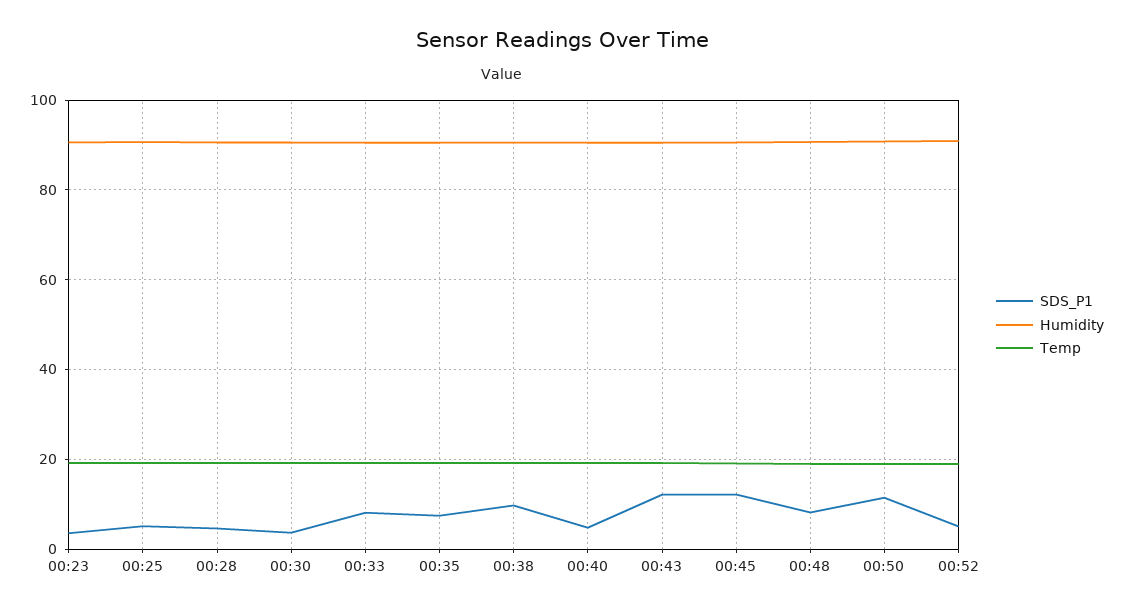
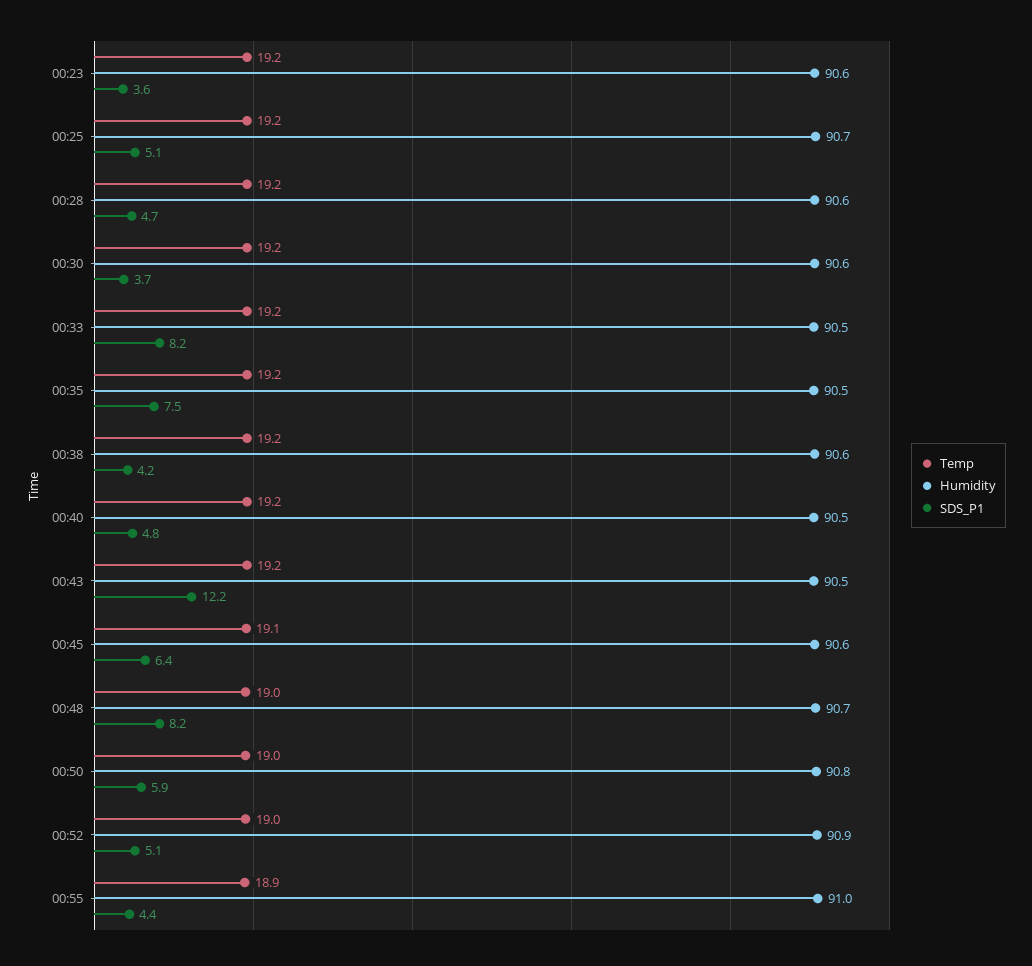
SDS_P1, 00:38: 10 -> 4.2
SDS_P1, 00:45: 12 -> 6.4
SDS_P1, 00:50: 12 -> 5.9
Temp, 00:55: none -> 18.9
Humidity, 00:55: none -> 91
SDS_P1, 00:55: none -> 4.4

